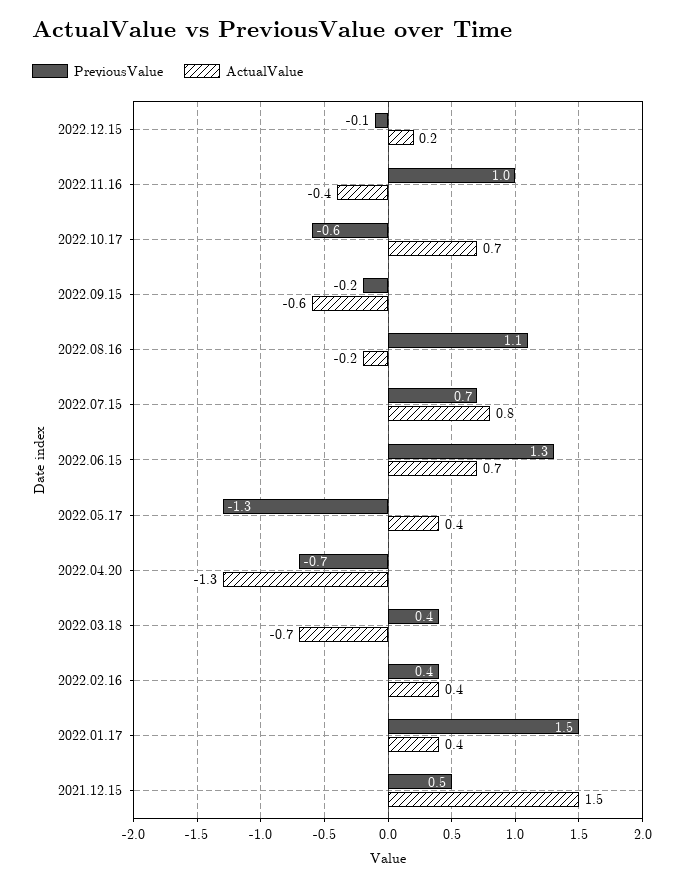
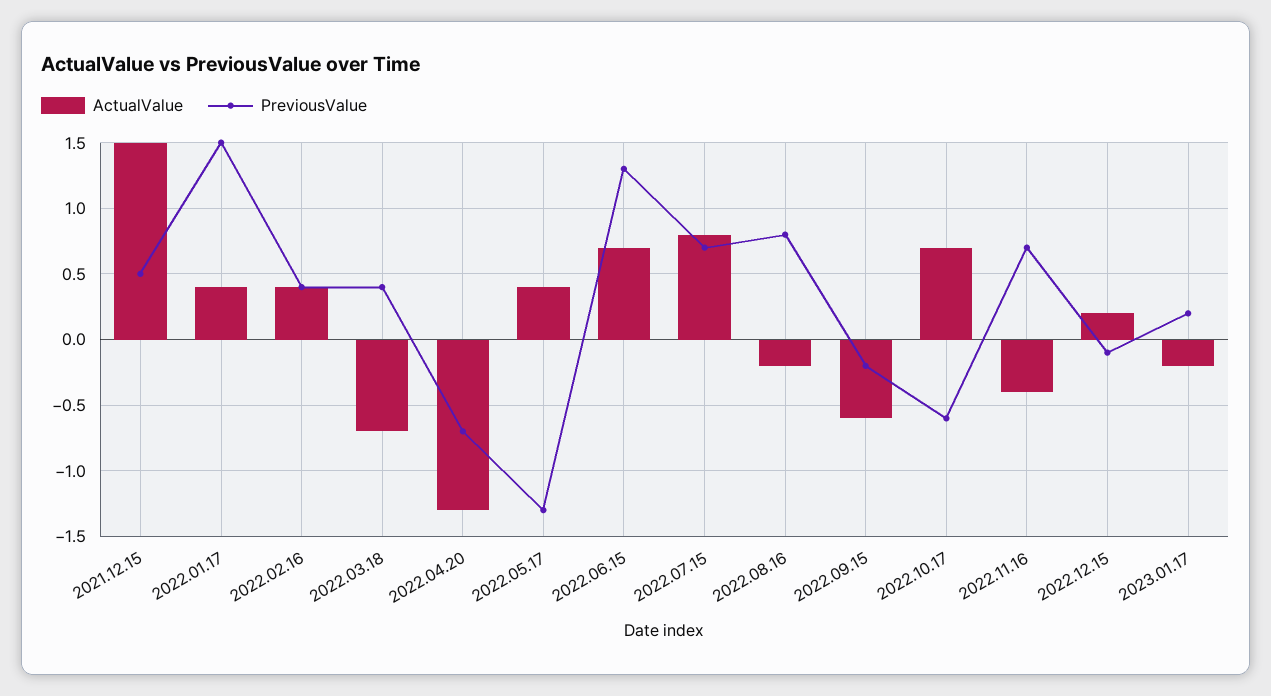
PreviousValue, 2022.11.16: 1 -> 0.7
PreviousValue, 2022.08.16: 1.1 -> 0.8
ActualValue, 2023.01.17: none -> -0.2
PreviousValue, 2023.01.17: none -> 0.2

